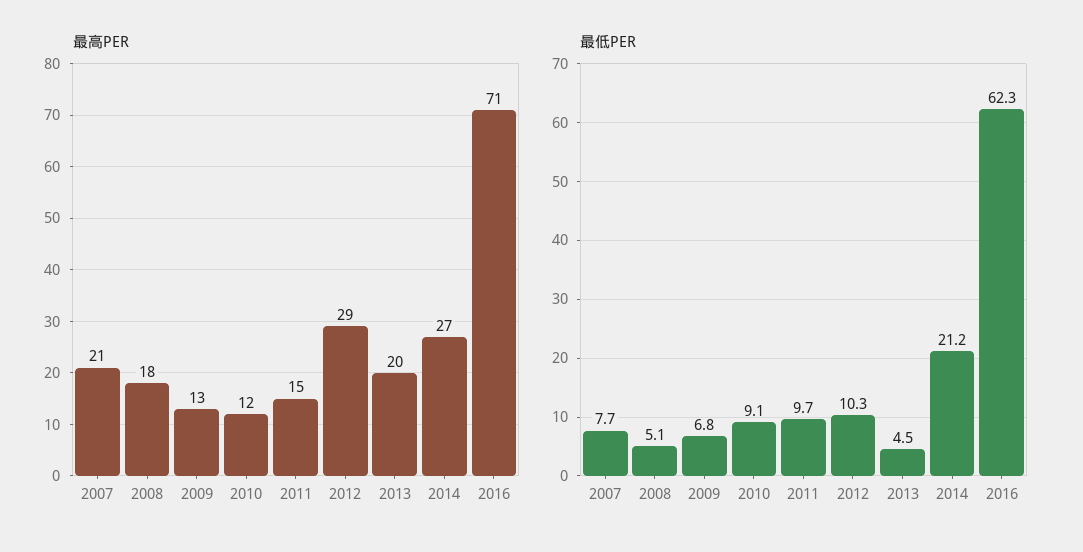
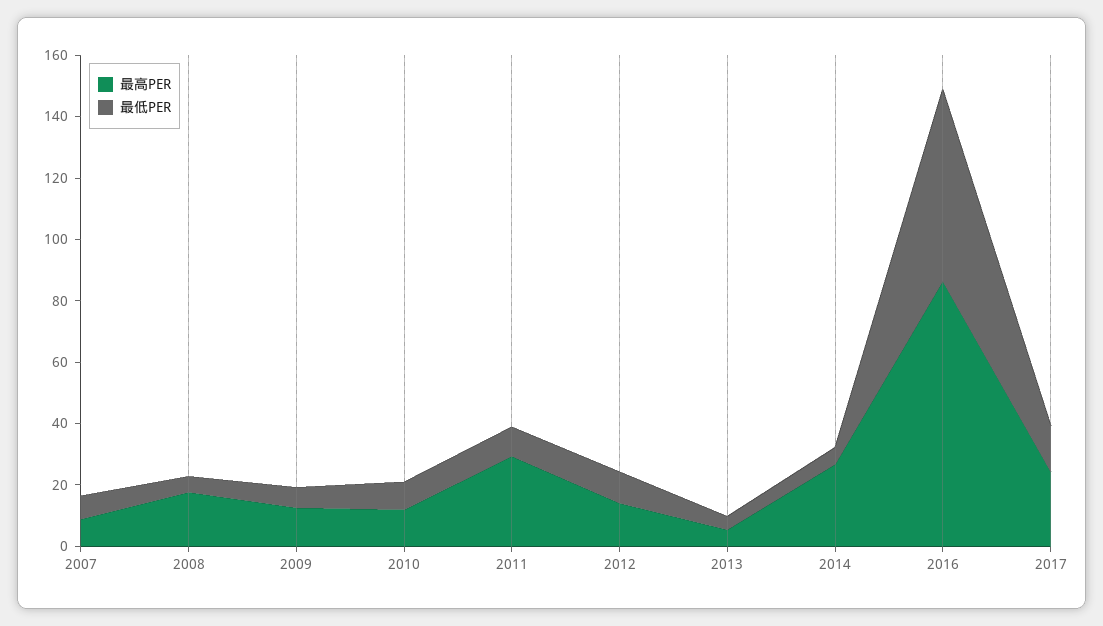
最高PER, 2007: 21 -> 10
最高PER, 2011: 15 -> 30
最高PER, 2012: 29 -> 15
最高PER, 2013: 20 -> 5
最高PER, 2016: 71 -> 85
最低PER, 2014: 21.2 -> 5
最高PER, 2017: none -> 25
最低PER, 2017: none -> 15

